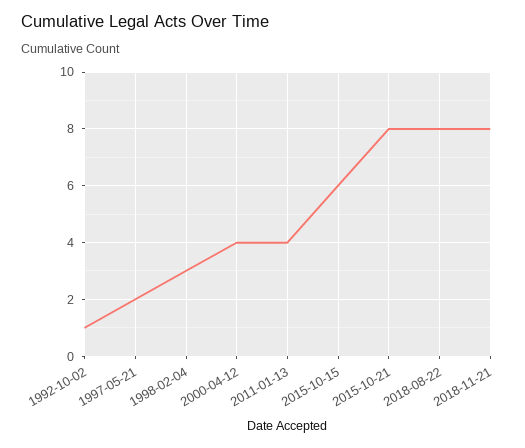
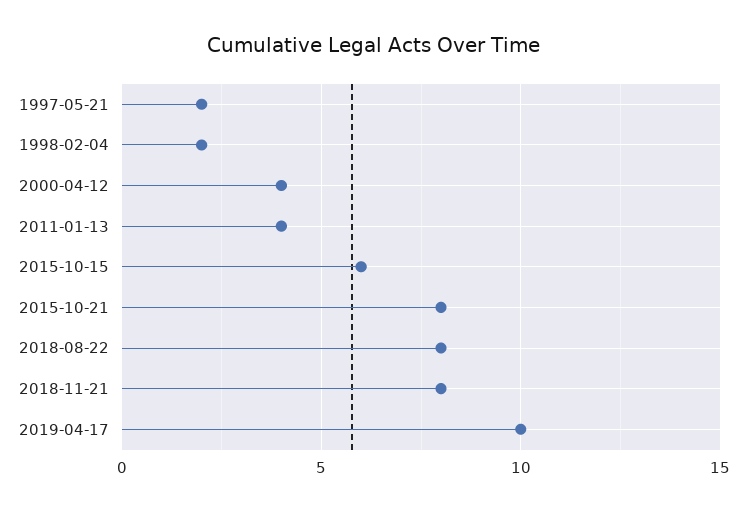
1992-10-02: 1 -> none
1998-02-04: 3 -> 2
2019-04-17: none -> 10

